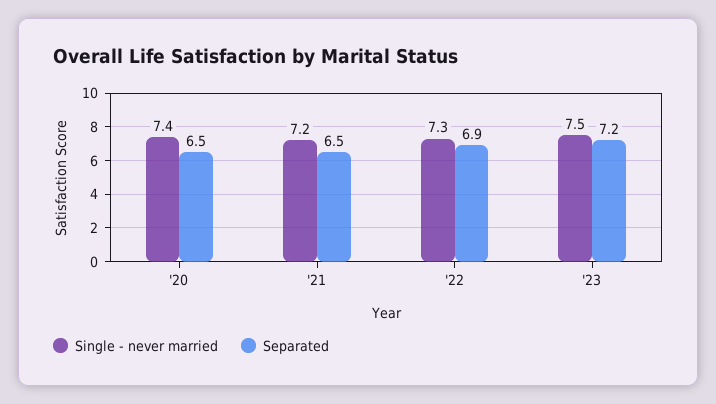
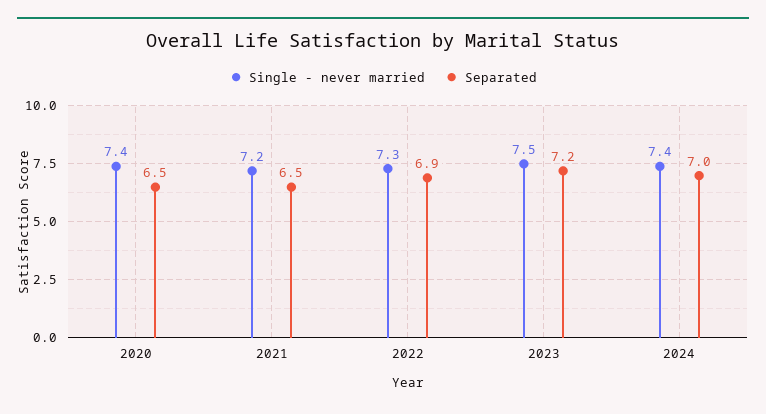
Single - never married, 2024: none -> 7.4
Separated, 2024: none -> 7

